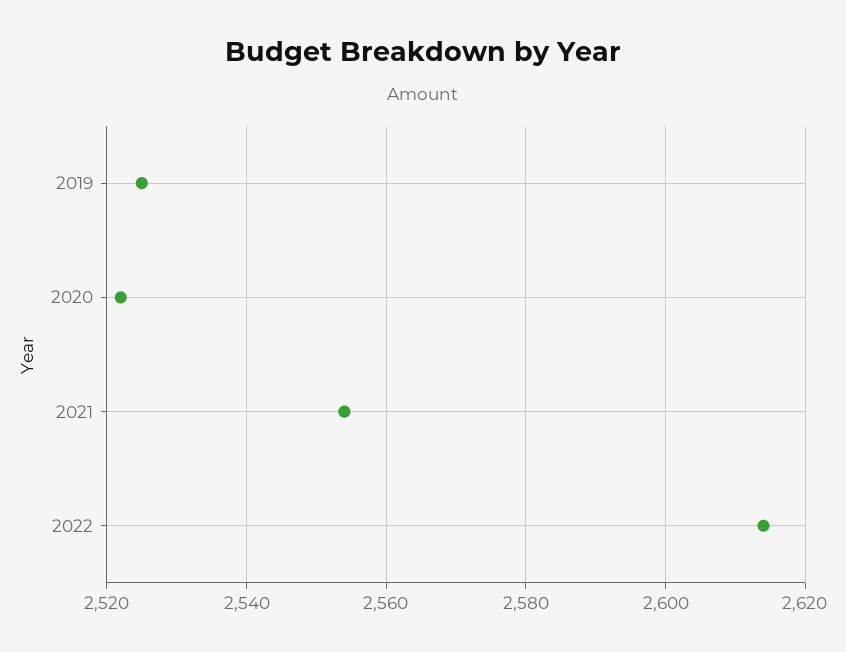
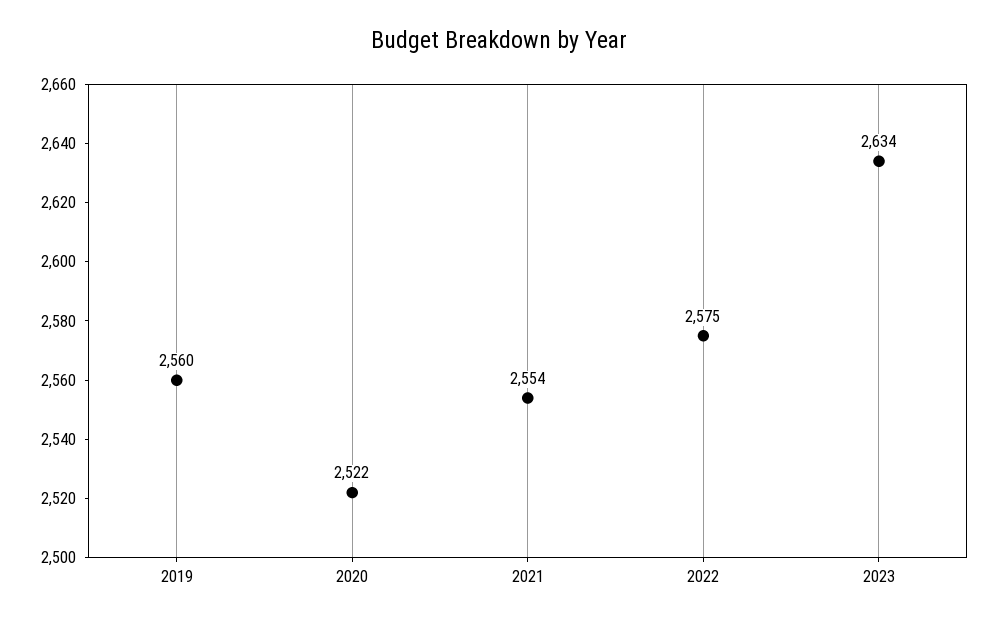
2019: 2525 -> 2560
2022: 2615 -> 2575
2023: none -> 2634

